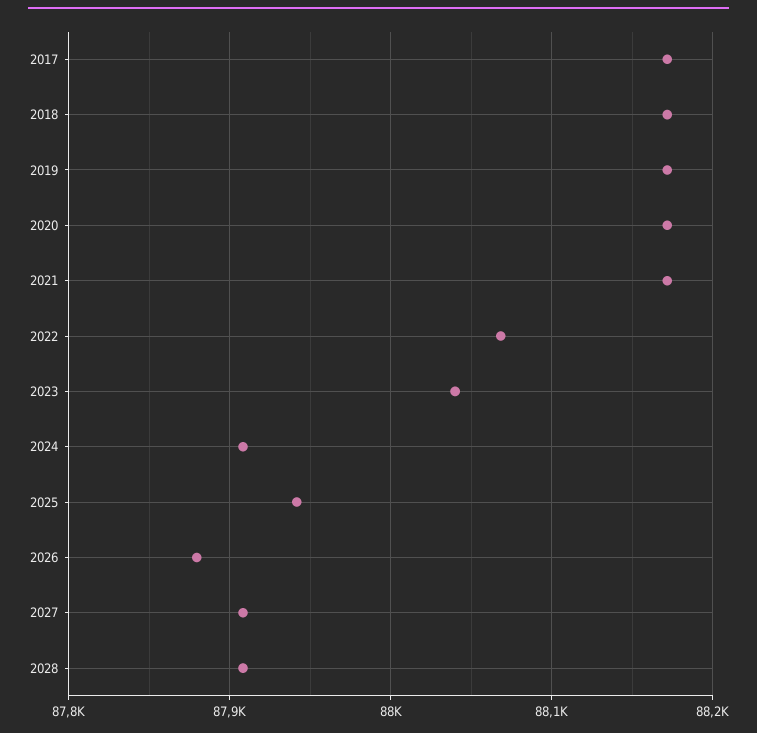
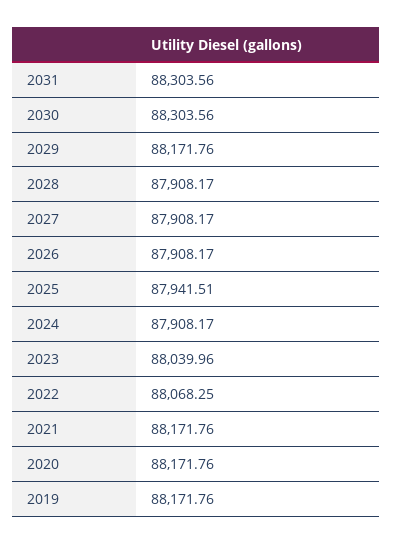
2017: 88170 -> none
2018: 88170 -> none
2026: 87880 -> 87908.17
2031: none -> 88303.56
2030: none -> 88303.56
2029: none -> 88171.76

